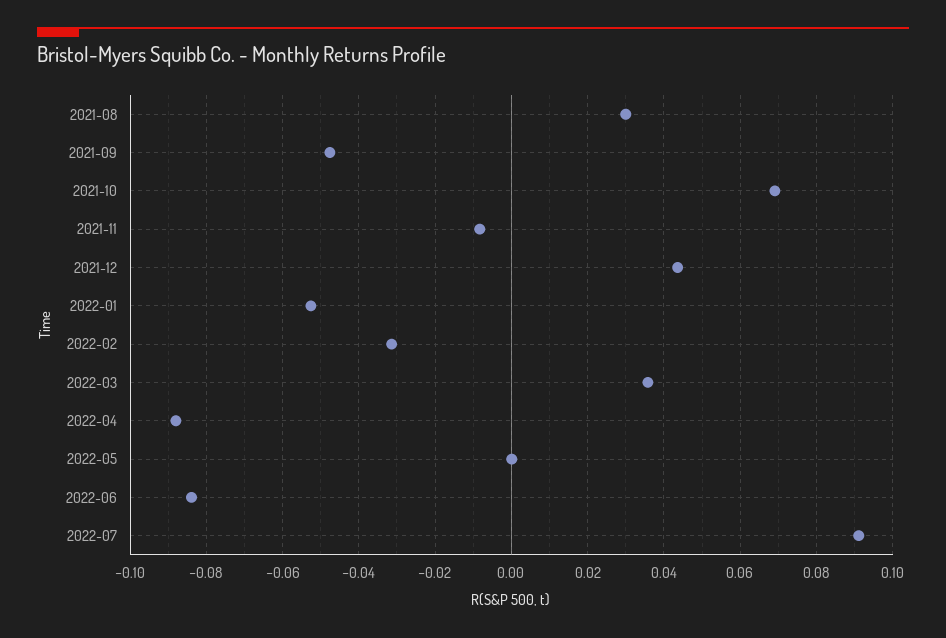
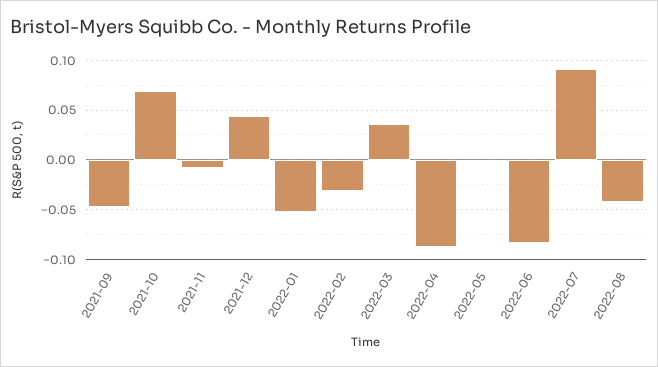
2021-08: 0.03 -> none
2022-08: none -> -0.04

